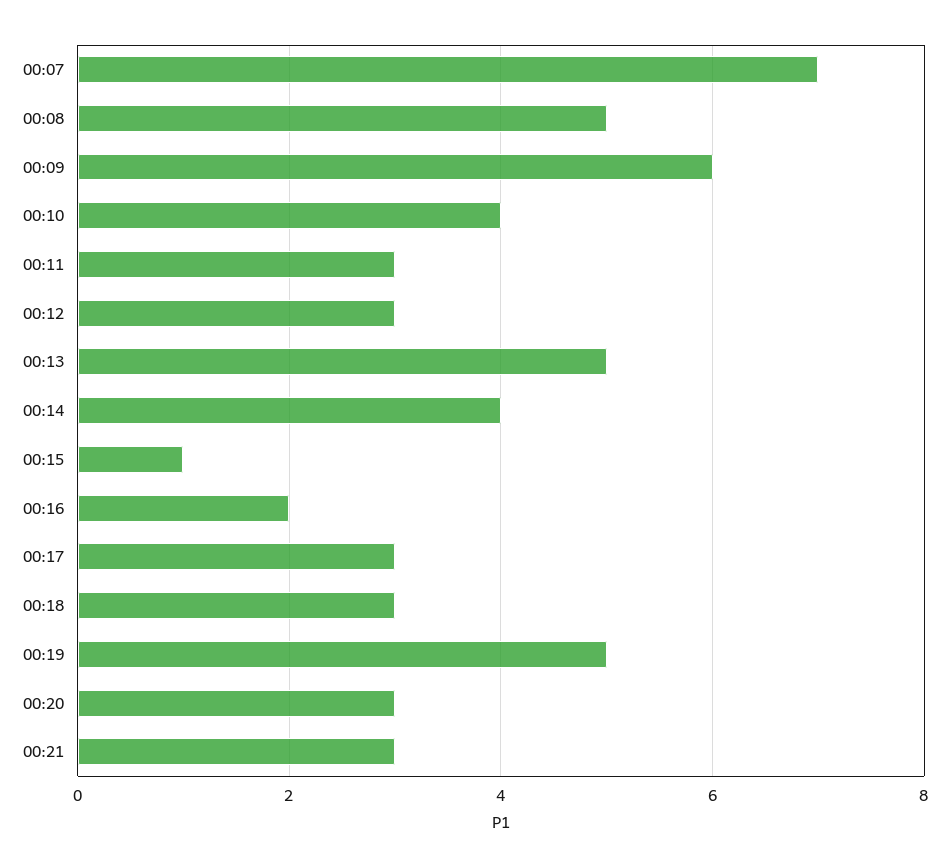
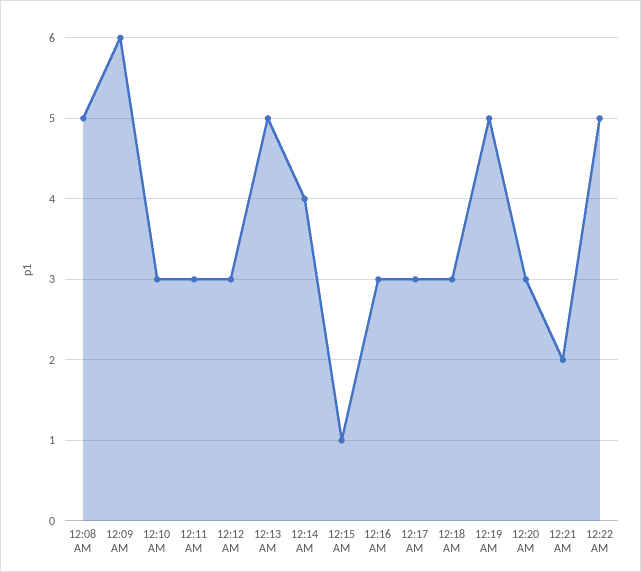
00:07: 7 -> none
00:10: 4 -> 3
00:16: 2 -> 3
00:21: 3 -> 2
12:22 AM: none -> 5

